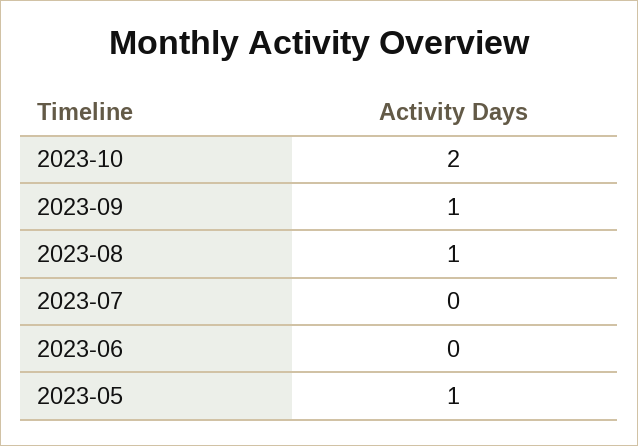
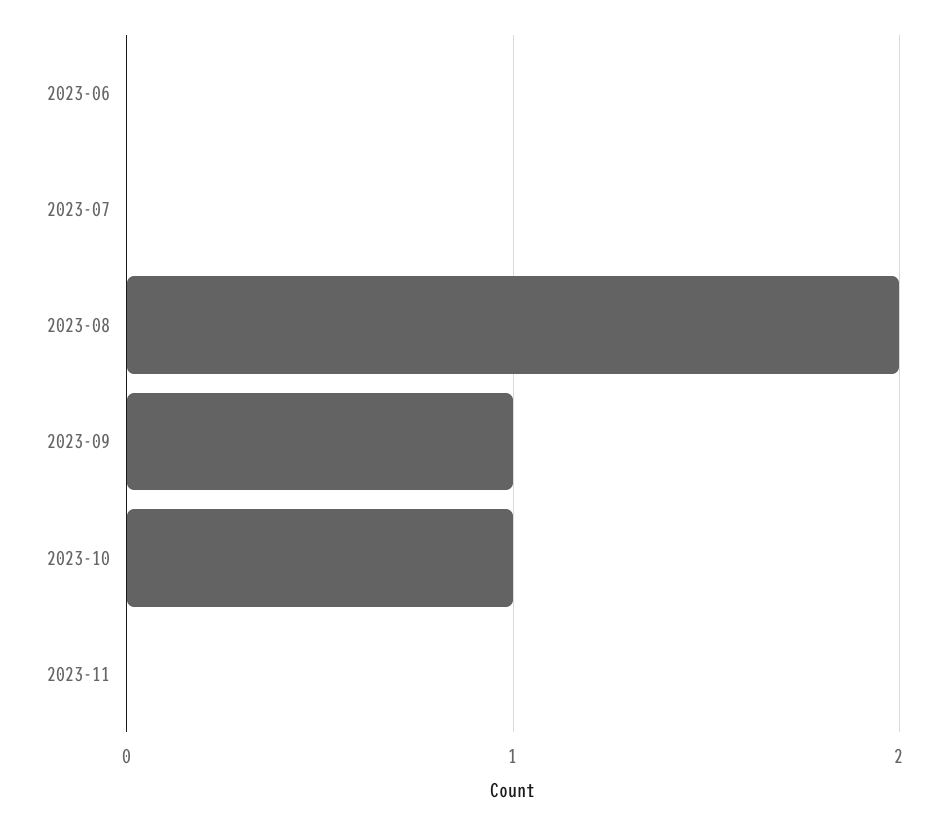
2023-10: 2 -> 1
2023-08: 1 -> 2
2023-05: 1 -> none
2023-11: none -> 0

